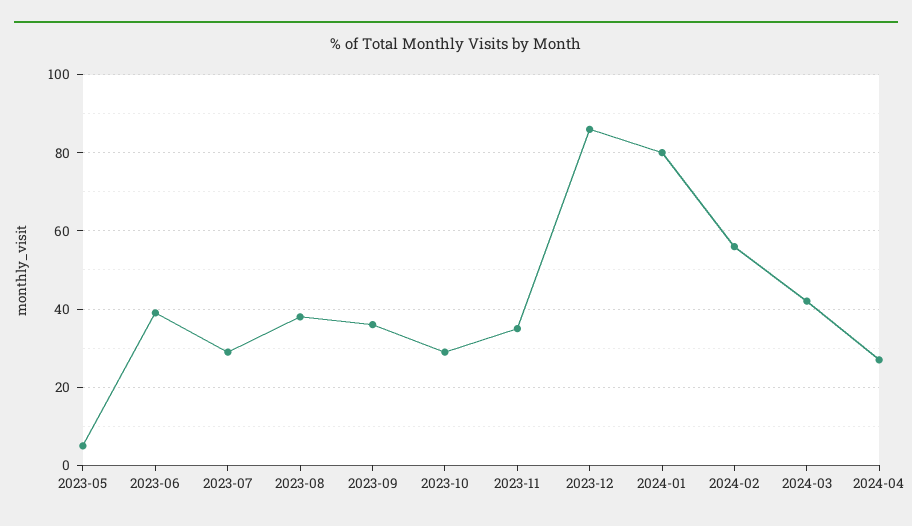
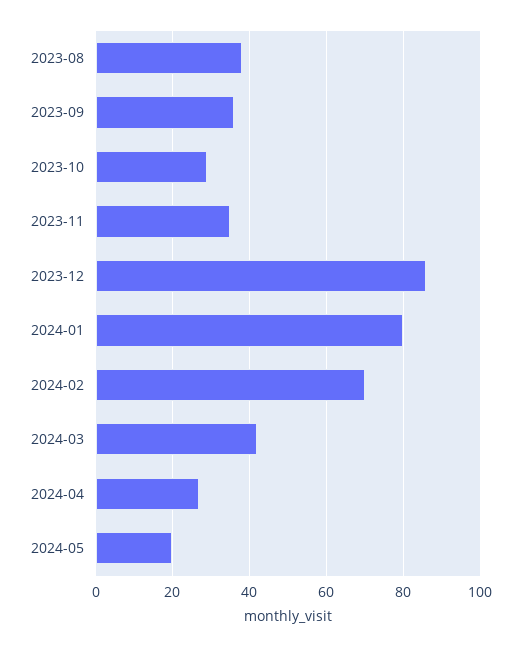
2023-05: 5 -> none
2023-06: 40 -> none
2023-07: 30 -> none
2024-02: 55 -> 70
2024-05: none -> 20

